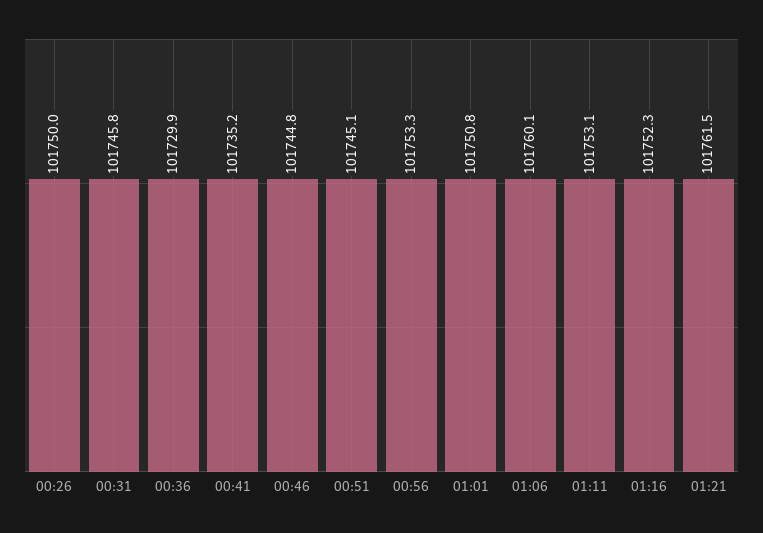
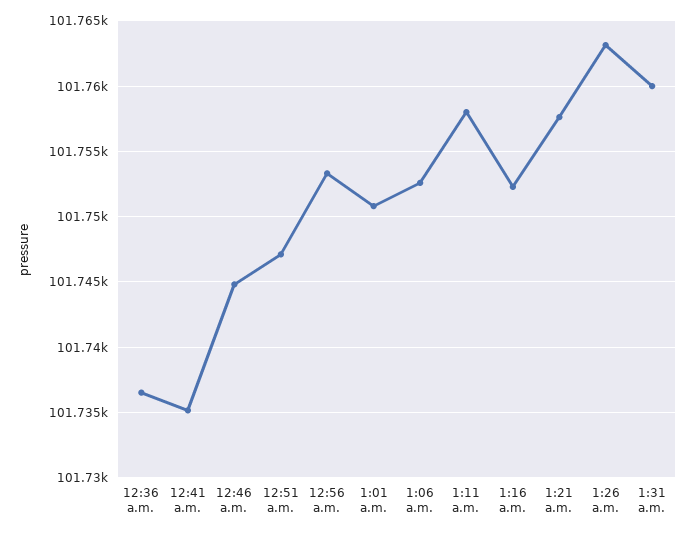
00:26: 101750 -> none
00:31: 101745.8 -> none
00:36: 101729.9 -> 101736.5
00:51: 101745.1 -> 101747
01:06: 101760.1 -> 101752.5
01:11: 101753.1 -> 101758
01:21: 101761.5 -> 101757.5
1:26 a.m.: none -> 101763
1:31 a.m.: none -> 101760

